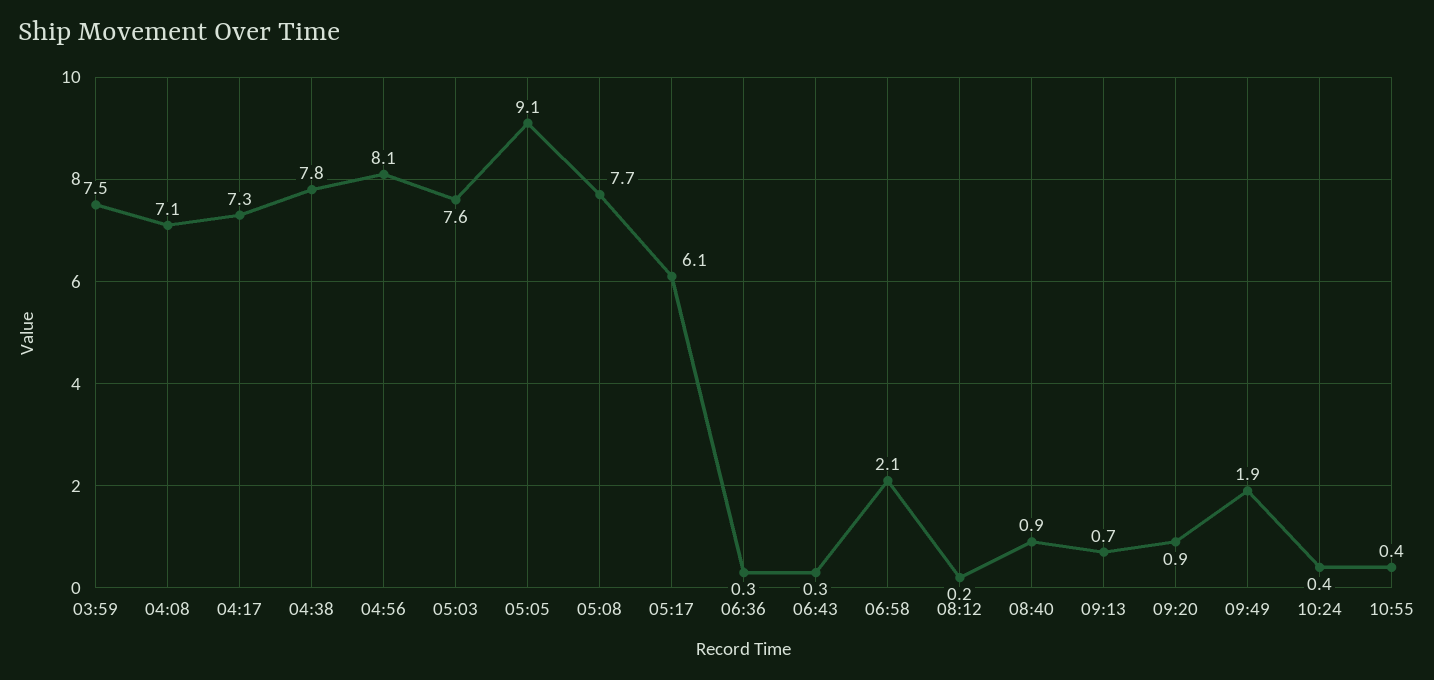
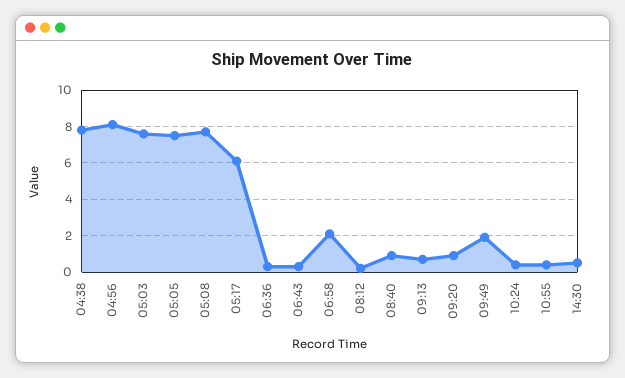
03:59: 7.5 -> none
04:08: 7.1 -> none
04:17: 7.3 -> none
05:05: 9.1 -> 7.5
14:30: none -> 0.5

